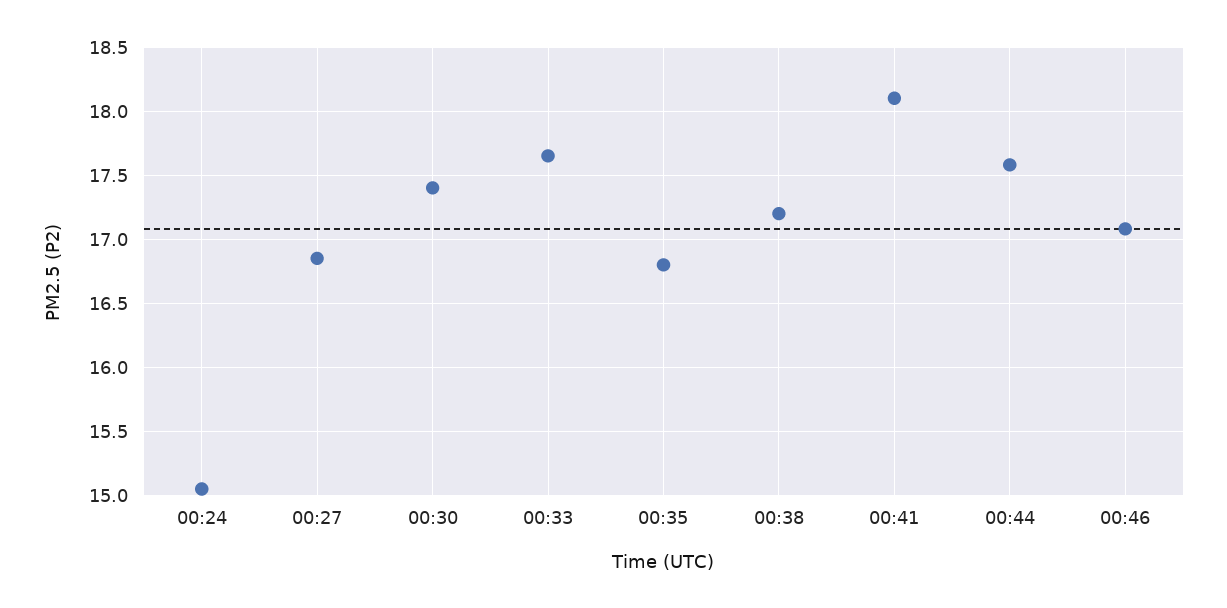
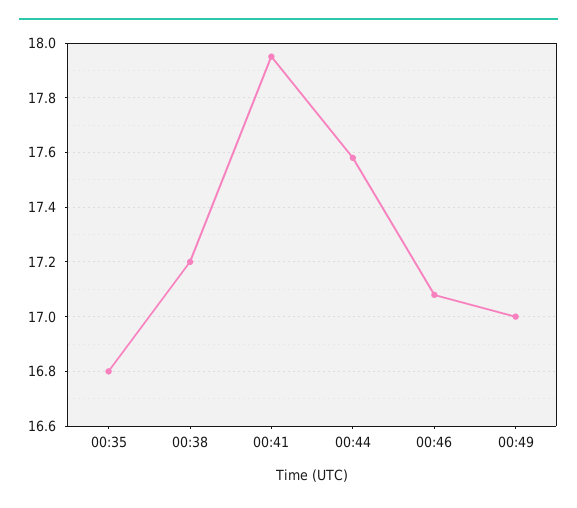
00:24: 15.05 -> none
00:27: 16.85 -> none
00:30: 17.4 -> none
00:33: 17.65 -> none
00:41: 18.1 -> 17.95
00:49: none -> 17

